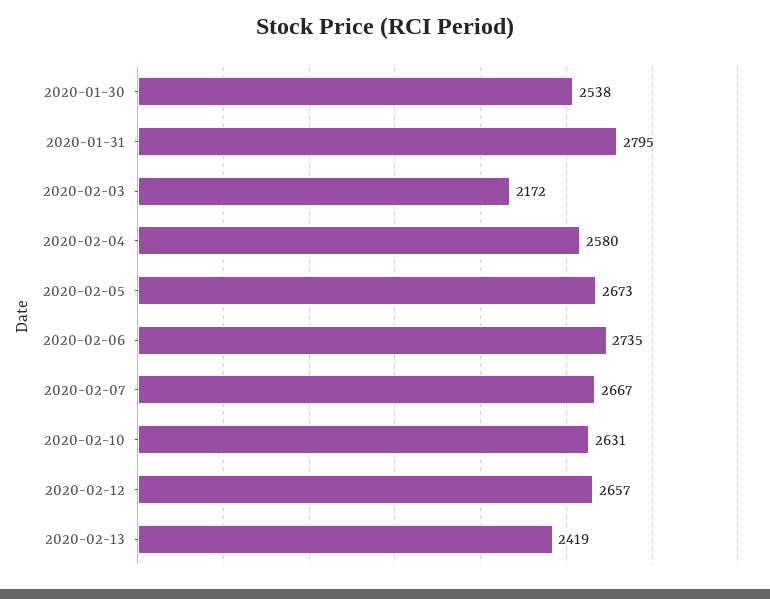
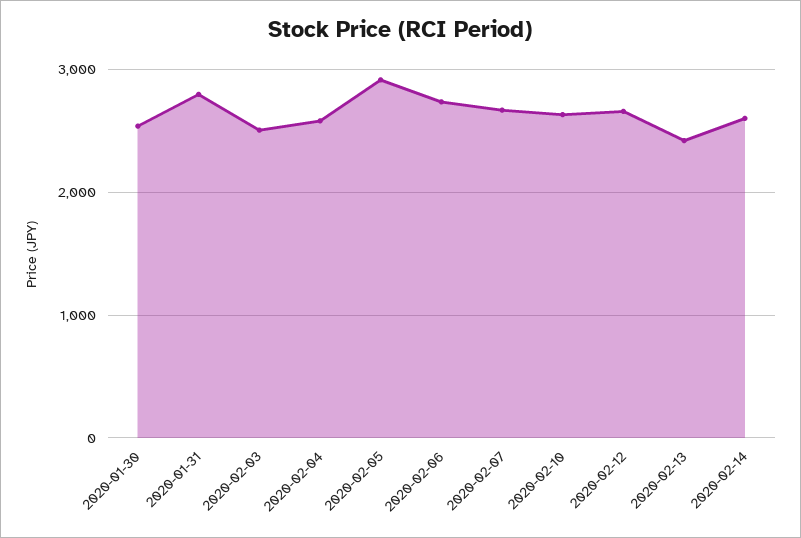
2020-02-03: 2172 -> 2500
2020-02-05: 2673 -> 2900
2020-02-14: none -> 2600

